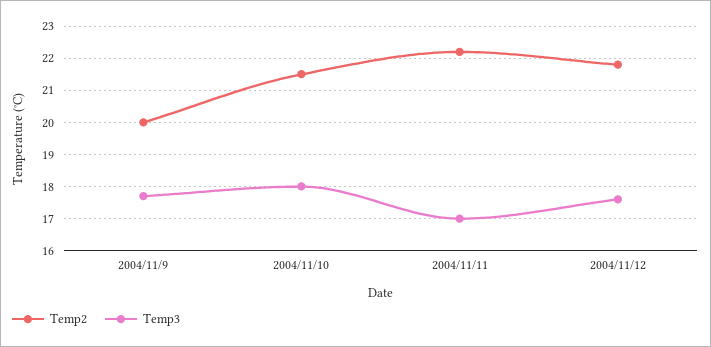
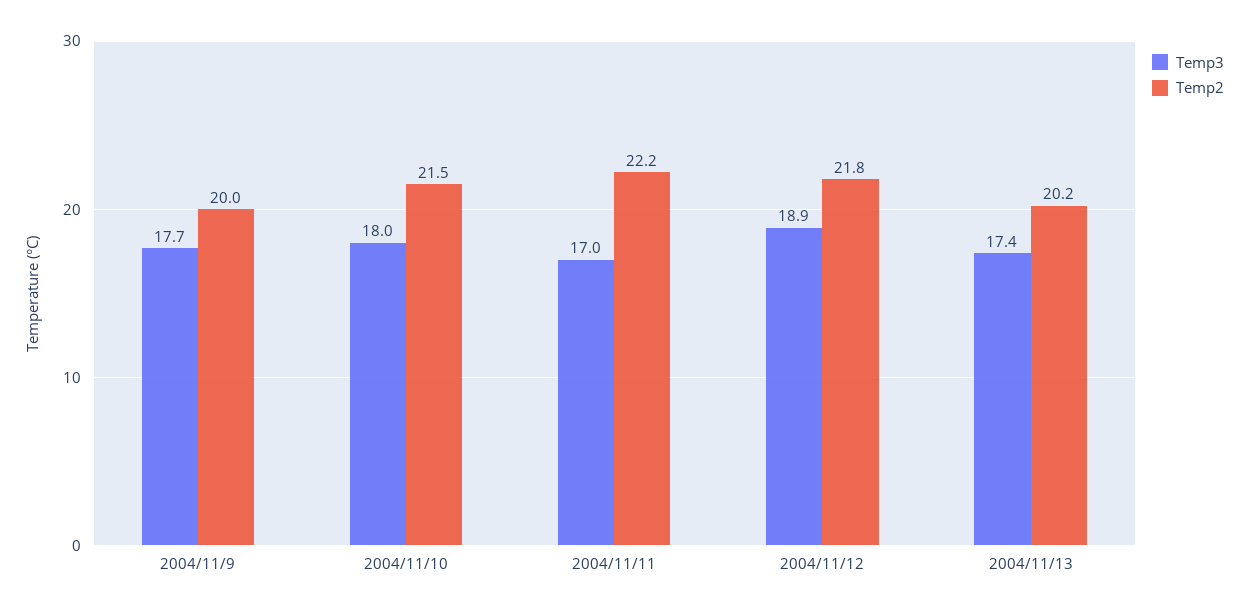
Temp3, 2004/11/12: 17.5 -> 18.9
Temp3, 2004/11/13: none -> 17.4
Temp2, 2004/11/13: none -> 20.2

